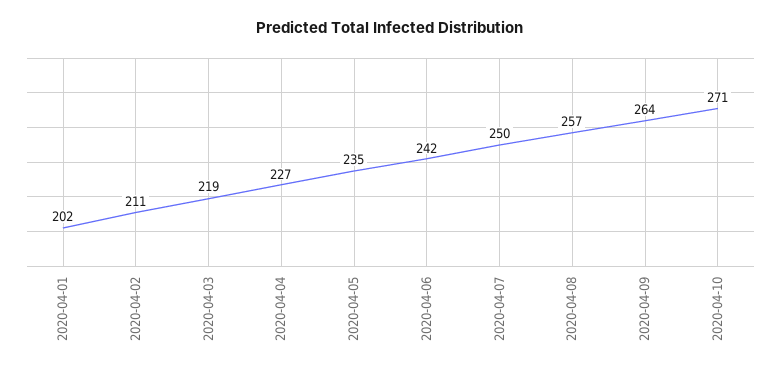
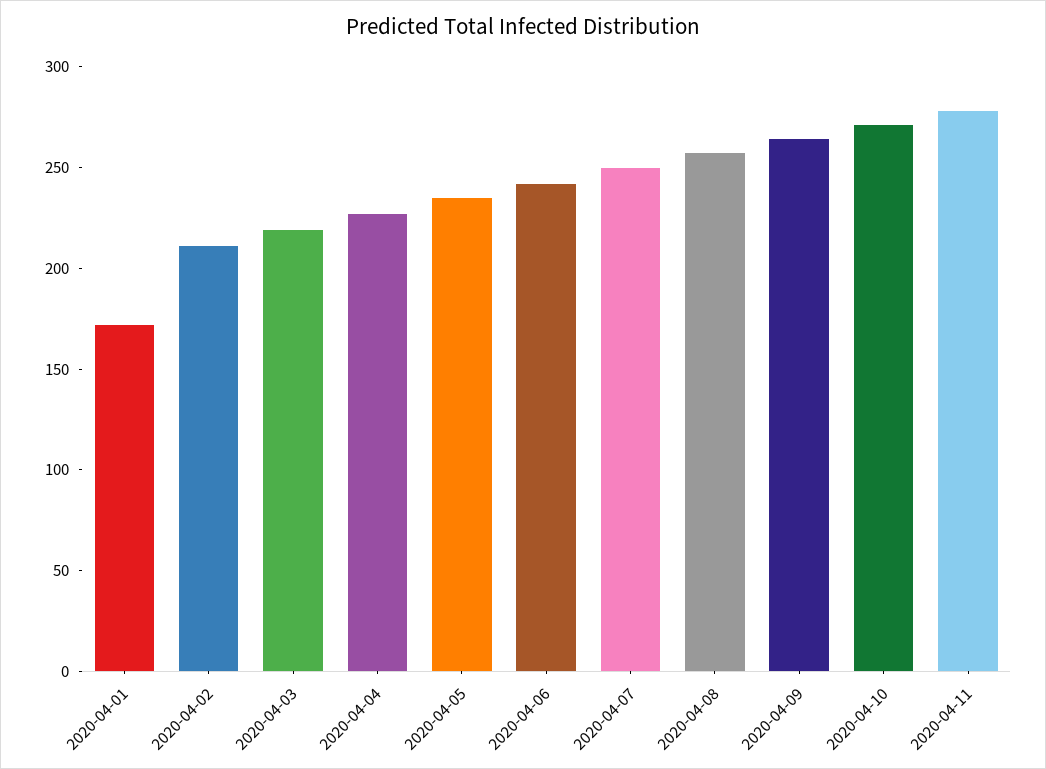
2020-04-01: 202 -> 170
2020-04-11: none -> 280

